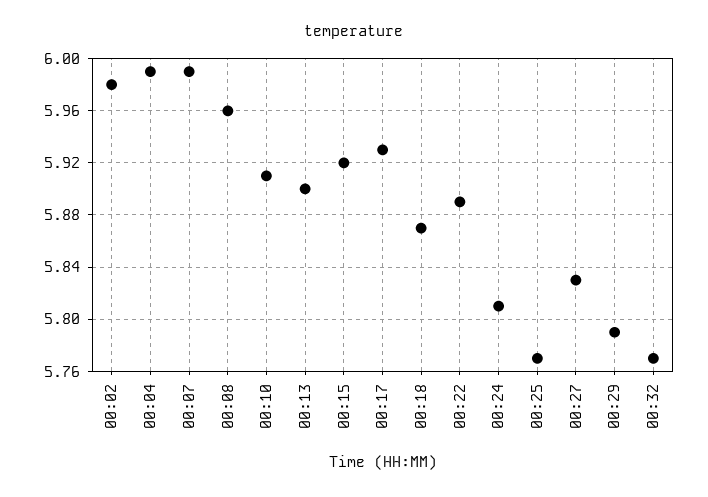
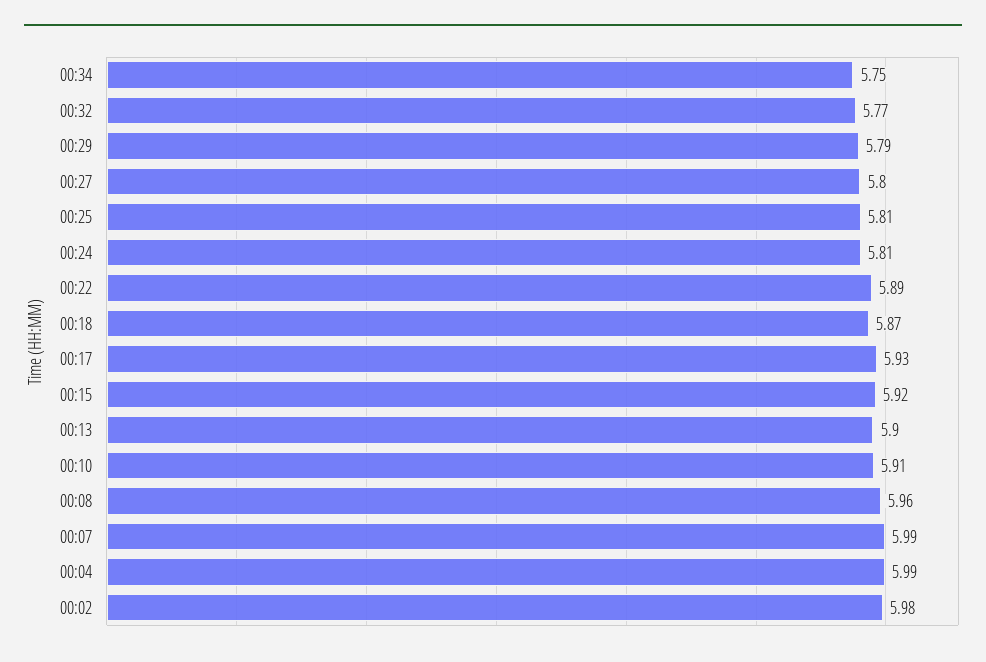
00:25: 5.77 -> 5.81
00:27: 5.83 -> 5.8
00:34: none -> 5.75

